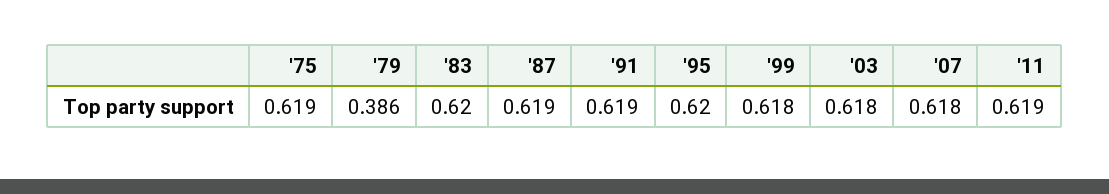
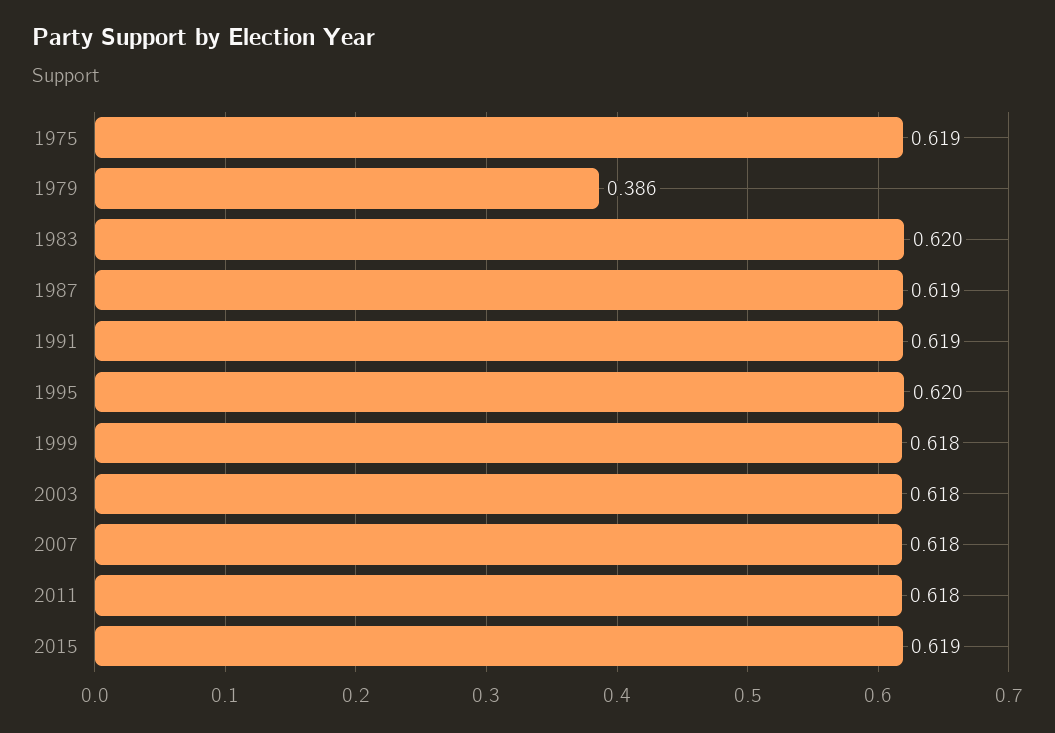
'11: 0.619 -> 0.618
2015: none -> 0.619

